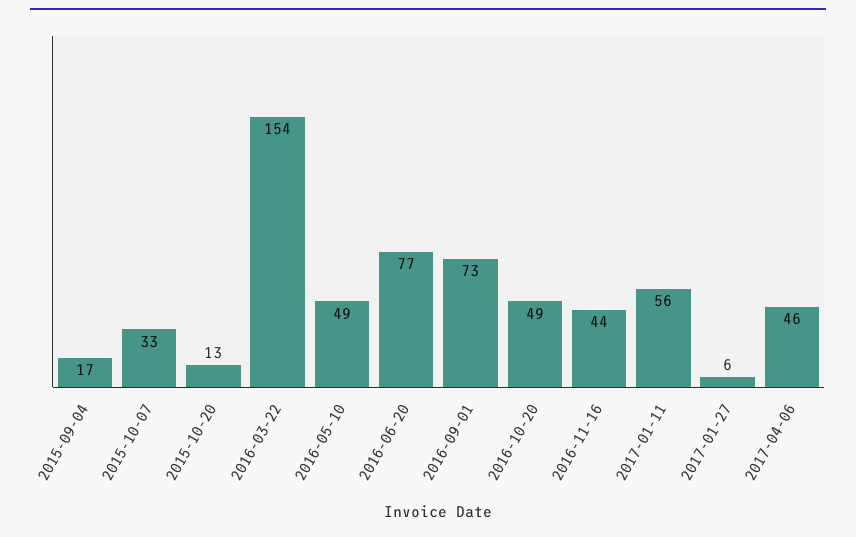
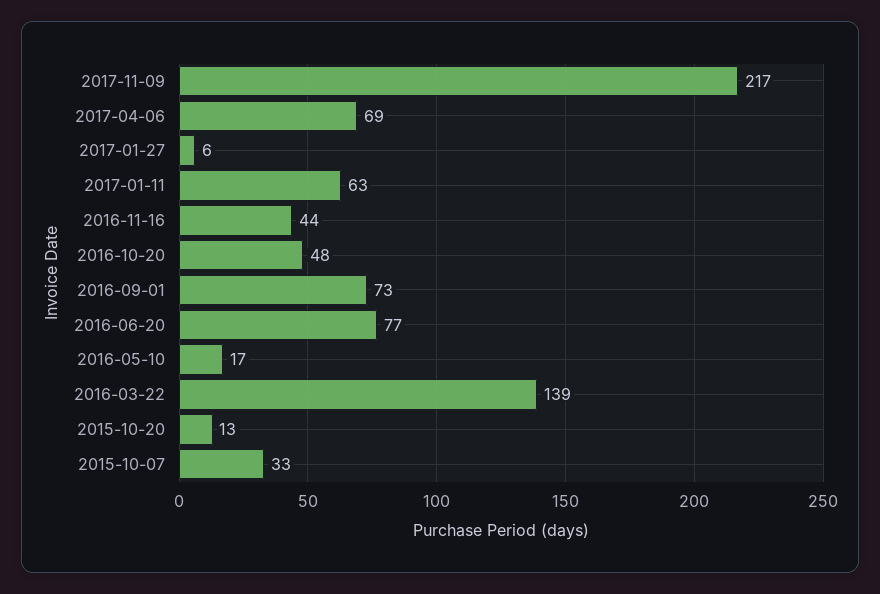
2015-09-04: 17 -> none
2016-03-22: 154 -> 139
2016-05-10: 49 -> 17
2016-10-20: 49 -> 48
2017-01-11: 56 -> 63
2017-04-06: 46 -> 69
2017-11-09: none -> 217

